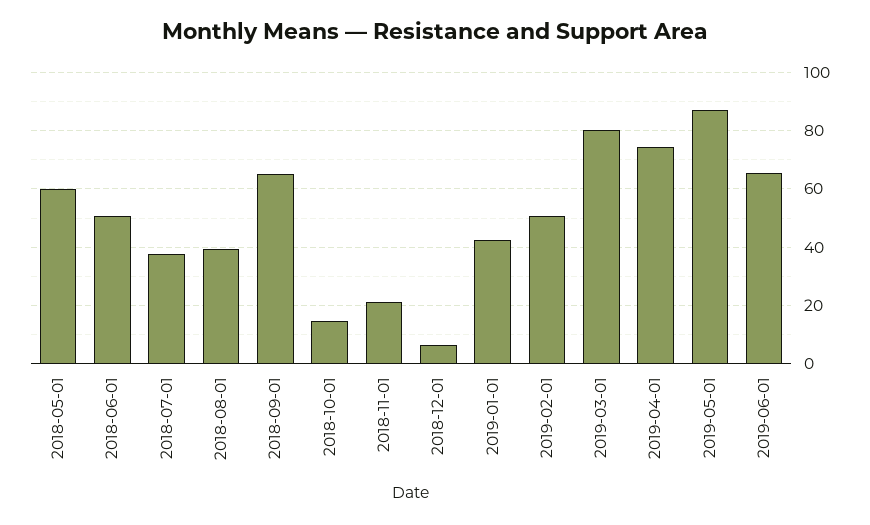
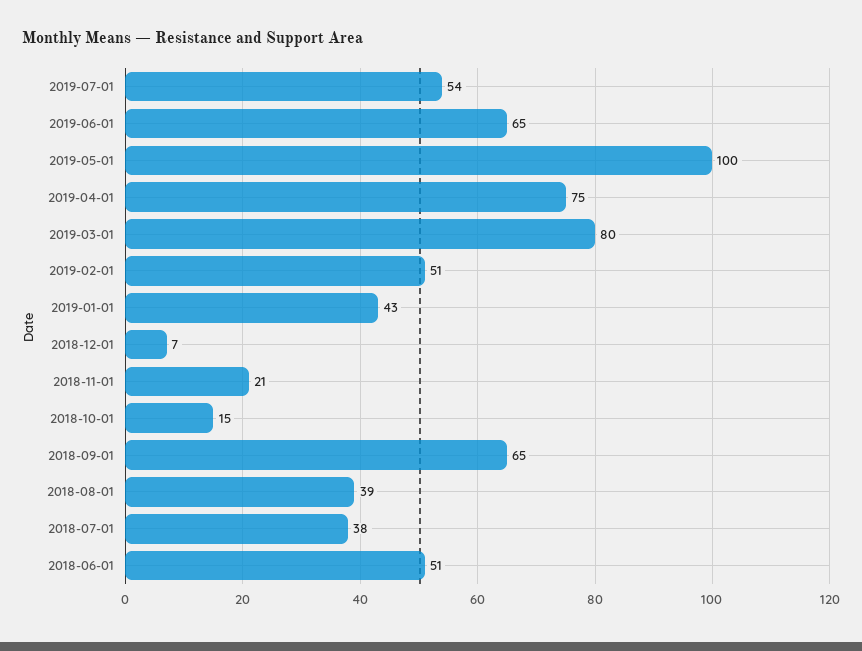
2018-05-01: 60 -> none
2019-05-01: 87.5 -> 100
2019-07-01: none -> 54

